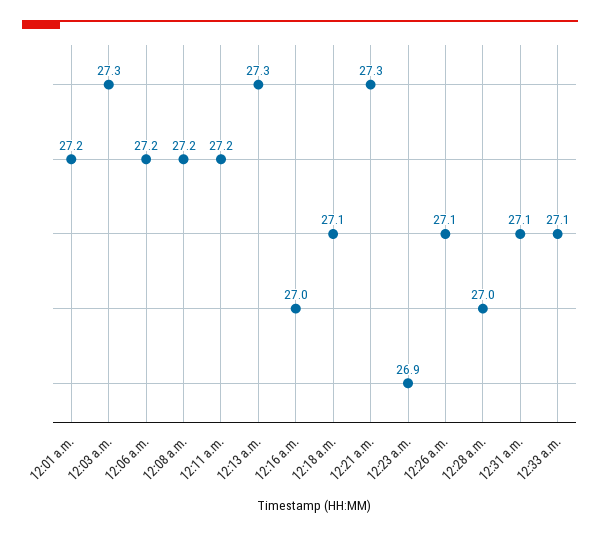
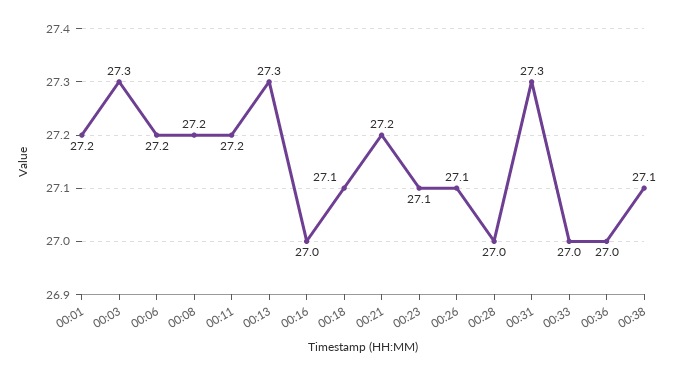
12:21 a.m.: 27.3 -> 27.2
12:23 a.m.: 26.9 -> 27.1
12:31 a.m.: 27.1 -> 27.3
12:33 a.m.: 27.1 -> 27
00:36: none -> 27
00:38: none -> 27.1

